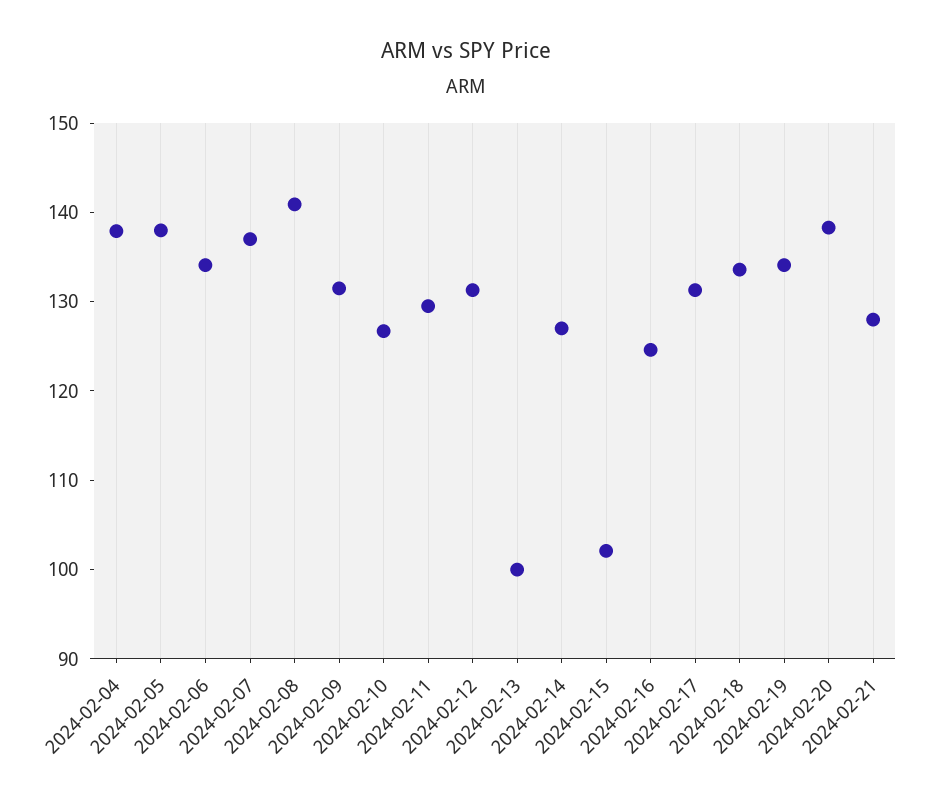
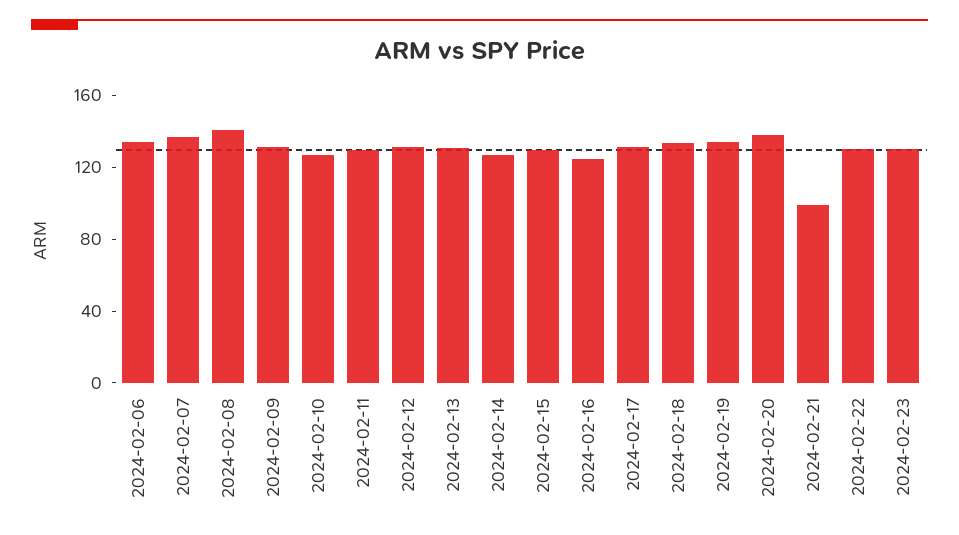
2024-02-04: 138 -> none
2024-02-05: 138 -> none
2024-02-13: 100 -> 130
2024-02-15: 102 -> 130
2024-02-21: 128 -> 100
2024-02-22: none -> 130
2024-02-23: none -> 130

